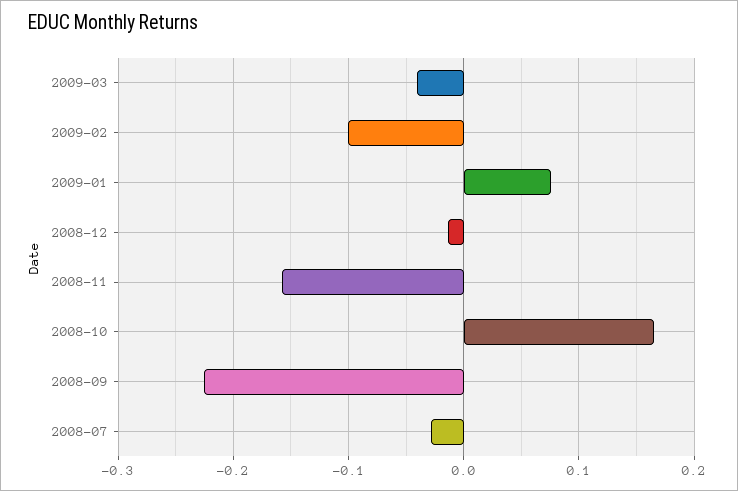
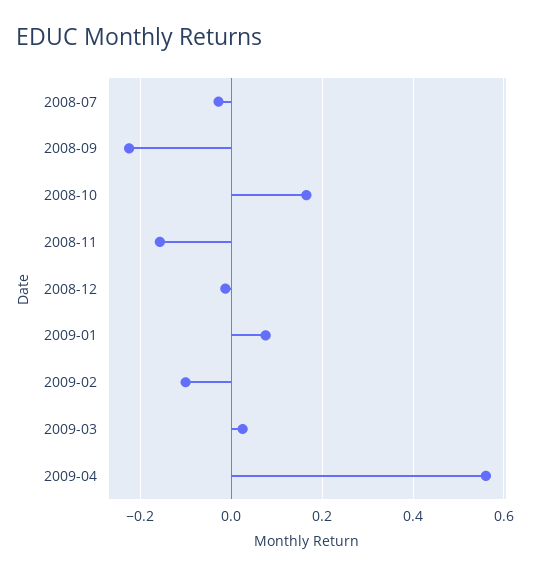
2009-03: -0.04 -> 0.02
2009-04: none -> 0.56

